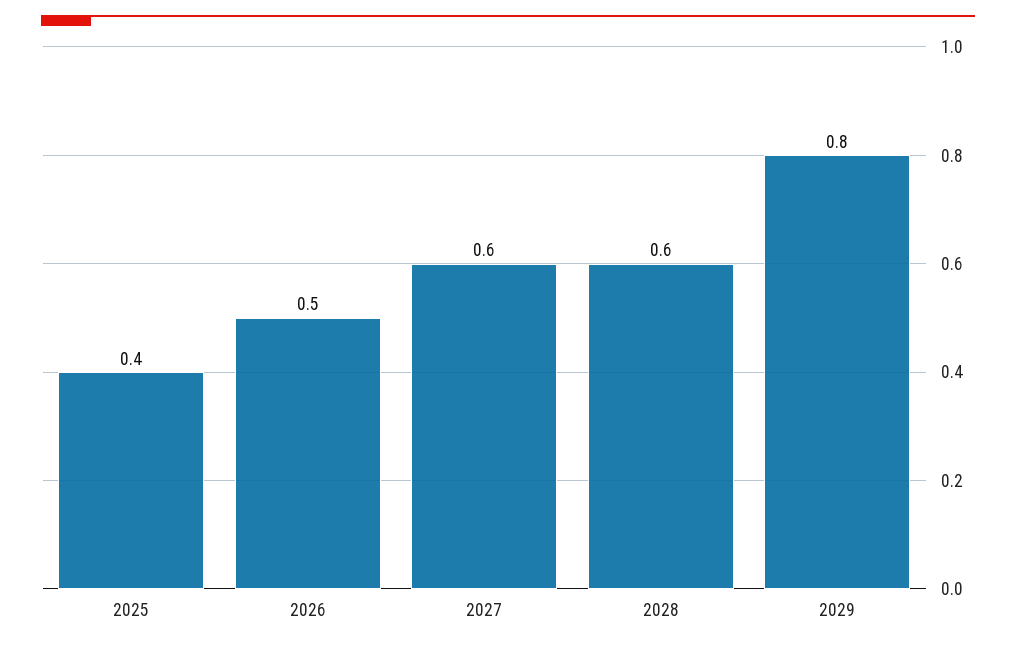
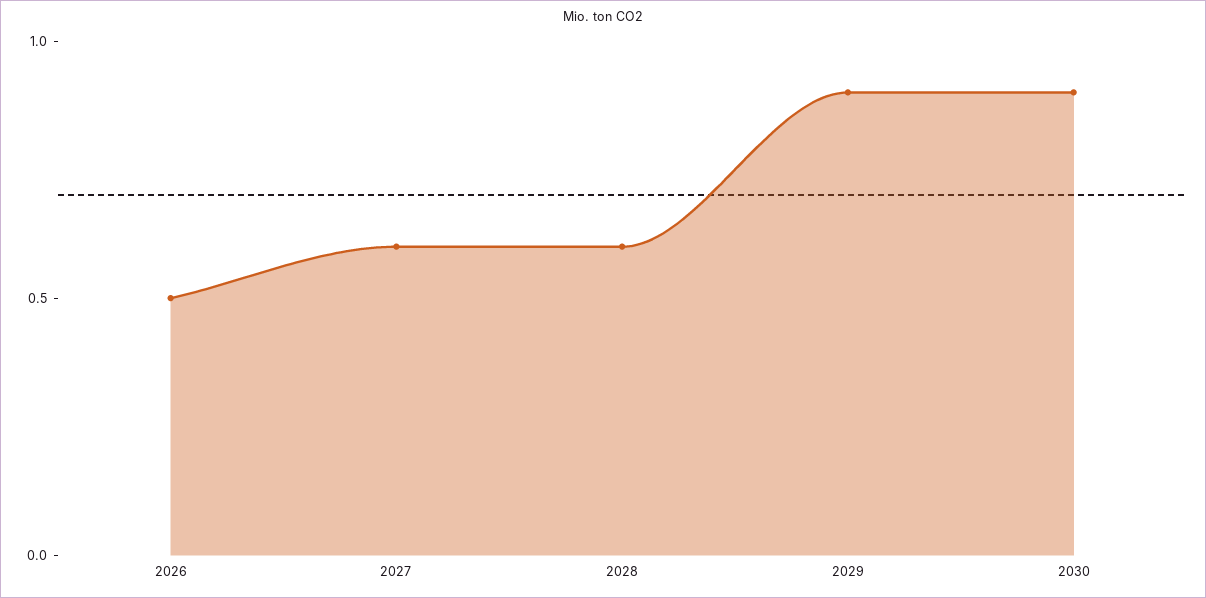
2025: 0.4 -> none
2029: 0.8 -> 0.9
2030: none -> 0.9

